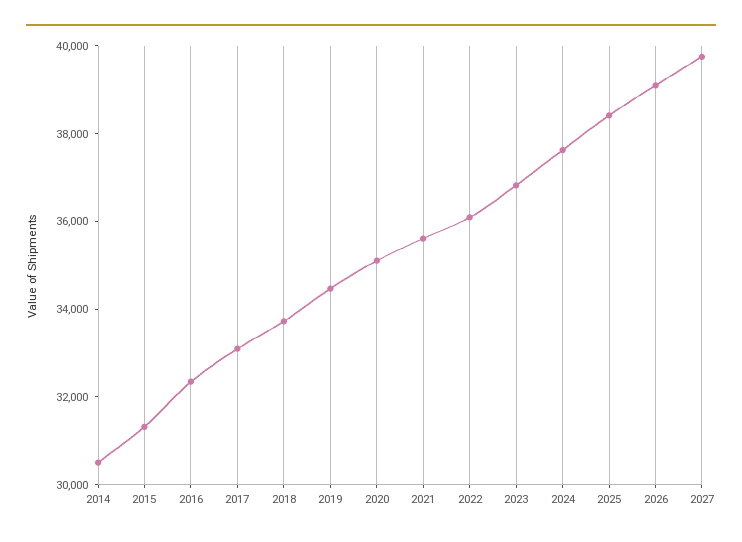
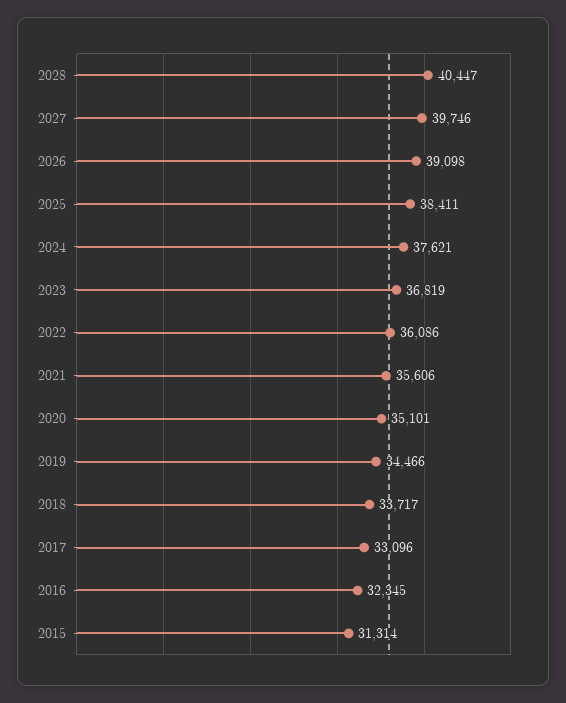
2014: 30500 -> none
2028: none -> 40447

